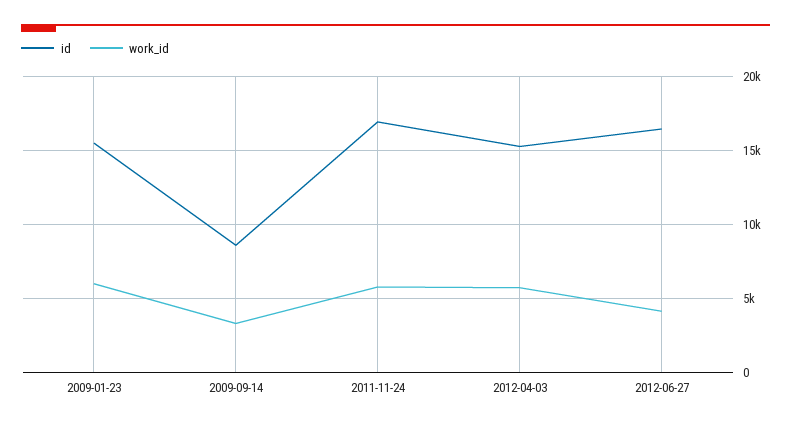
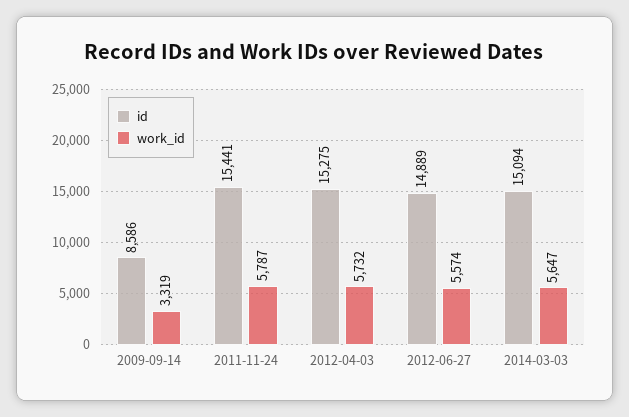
id, 2009-01-23: 15500 -> none
work_id, 2009-01-23: 6000 -> none
id, 2011-11-24: 17000 -> 15441
id, 2012-06-27: 16500 -> 14889
work_id, 2012-06-27: 4000 -> 5574
id, 2014-03-03: none -> 15094
work_id, 2014-03-03: none -> 5647

